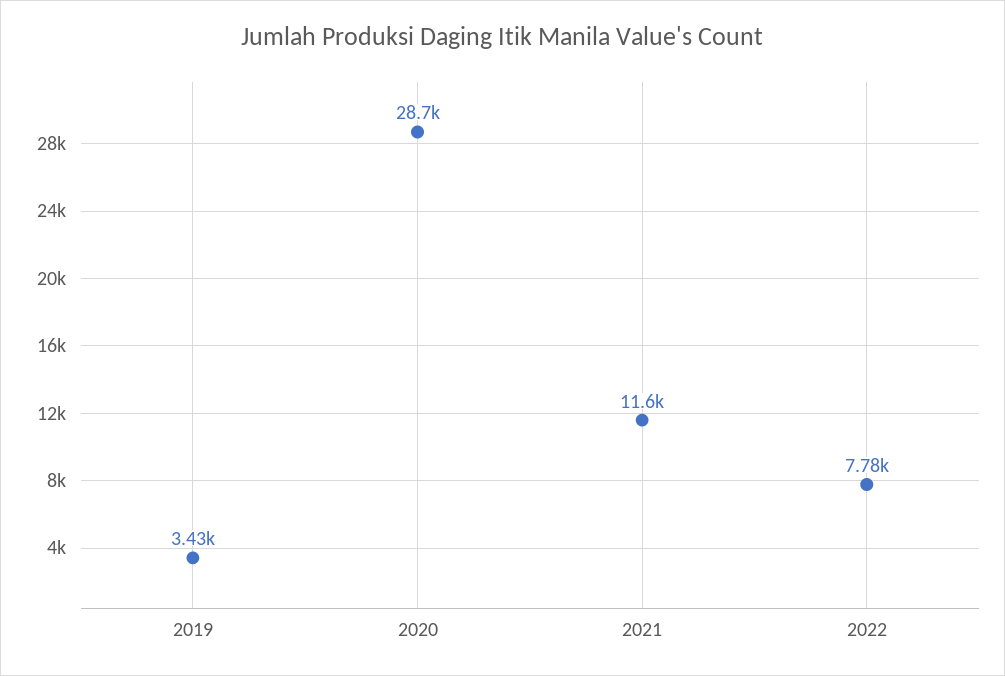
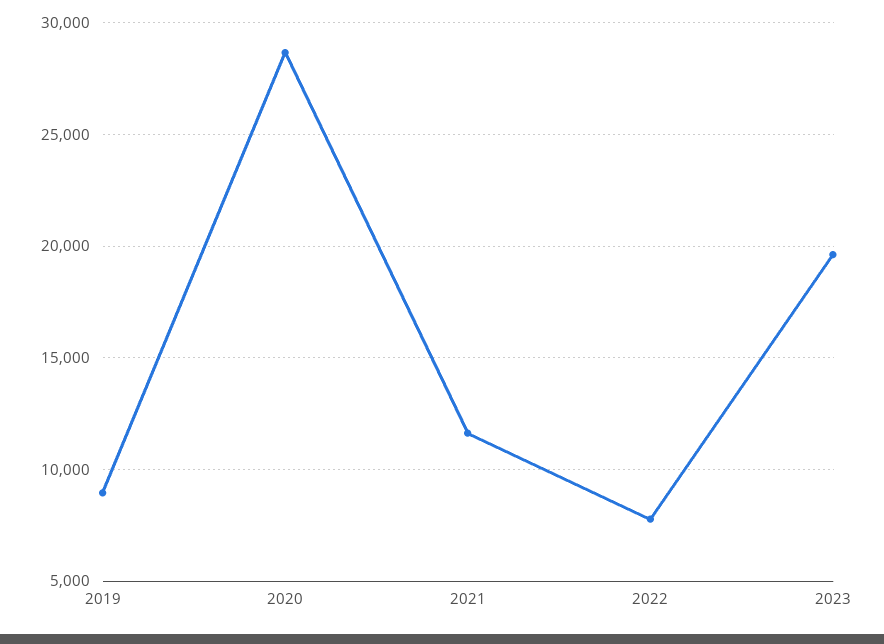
2019: 3430 -> 9000
2023: none -> 19500

